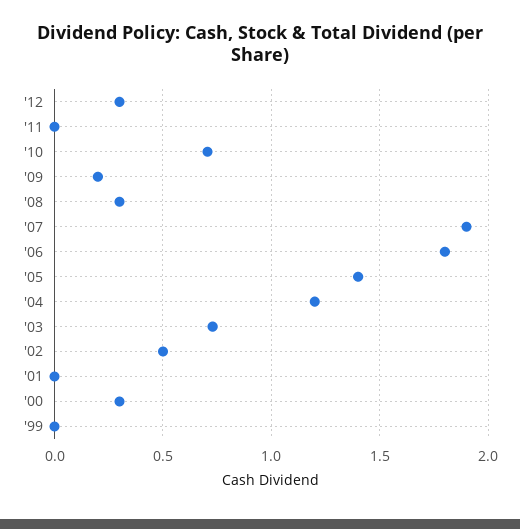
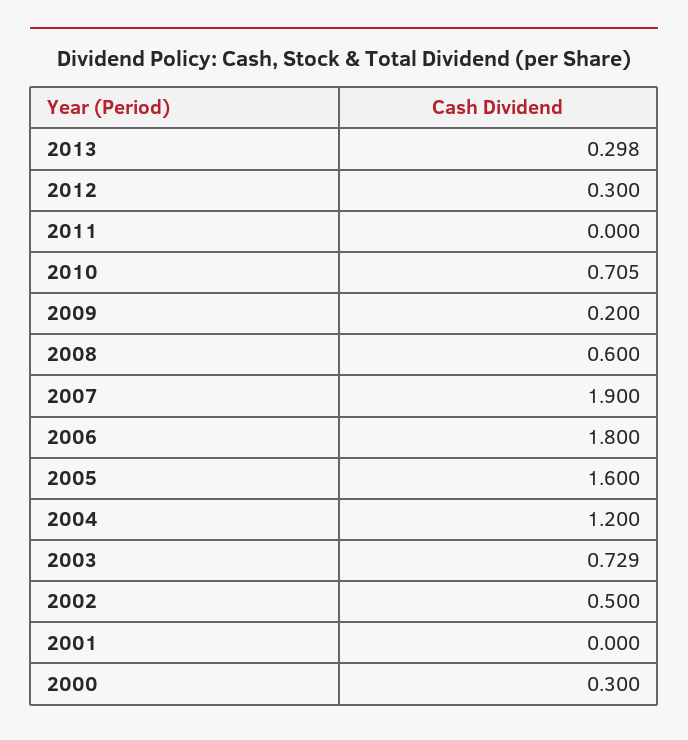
'08: 0.3 -> 0.6
'05: 1.4 -> 1.6
'99: 0 -> none
2013: none -> 0.298

